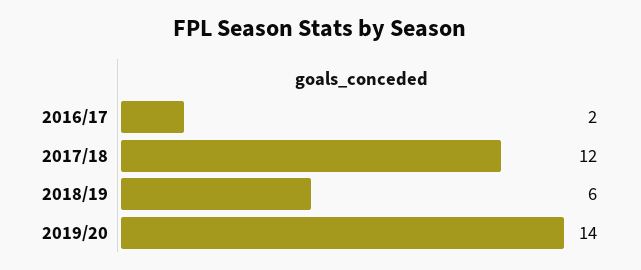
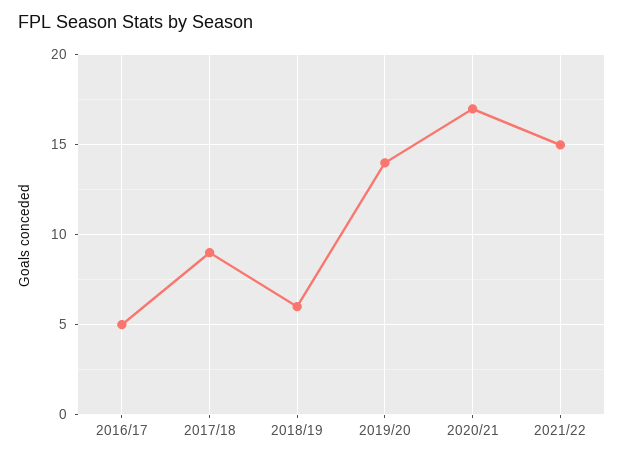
2016/17: 2 -> 5
2017/18: 12 -> 9
2020/21: none -> 17
2021/22: none -> 15

